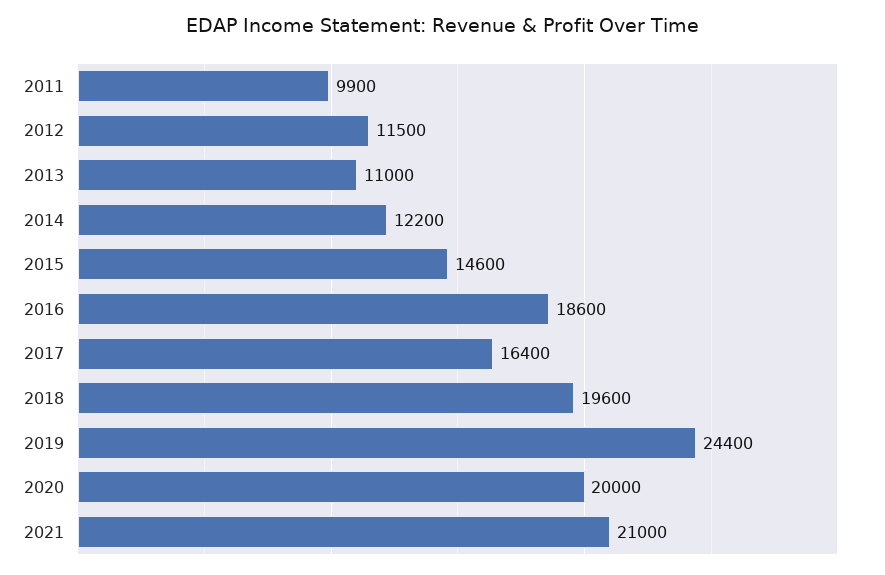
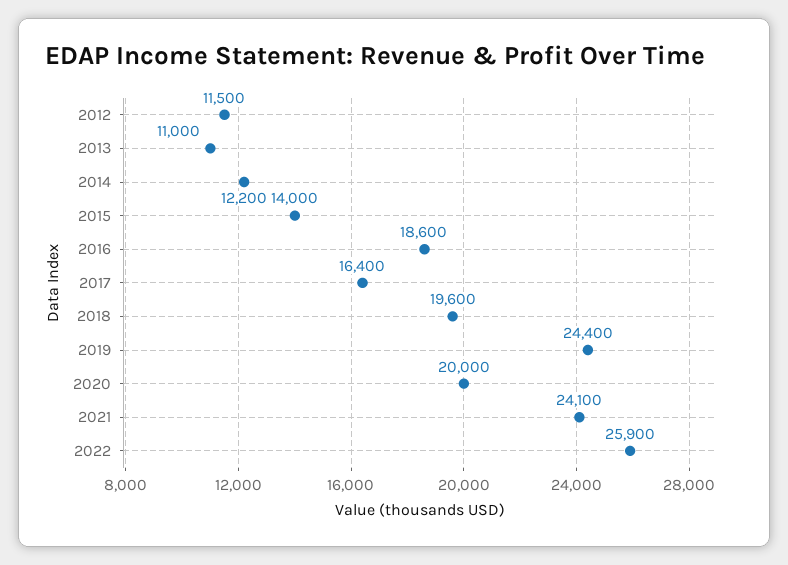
2011: 9900 -> none
2015: 14600 -> 14000
2021: 21000 -> 24100
2022: none -> 25900

